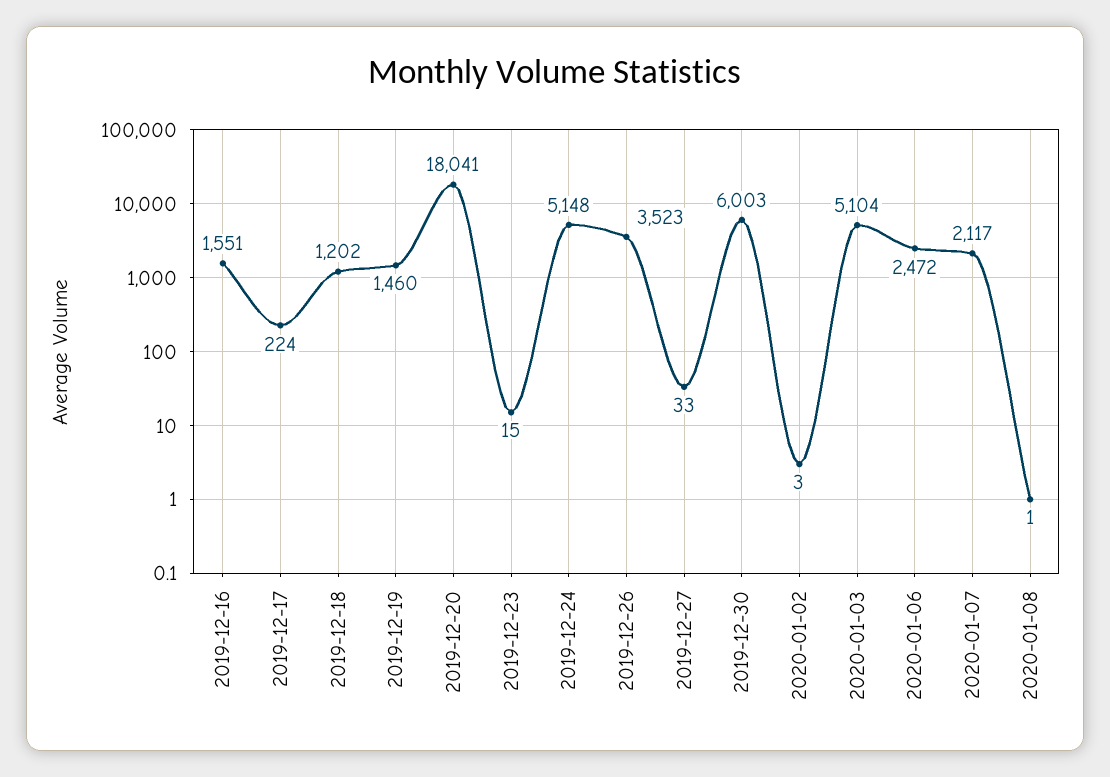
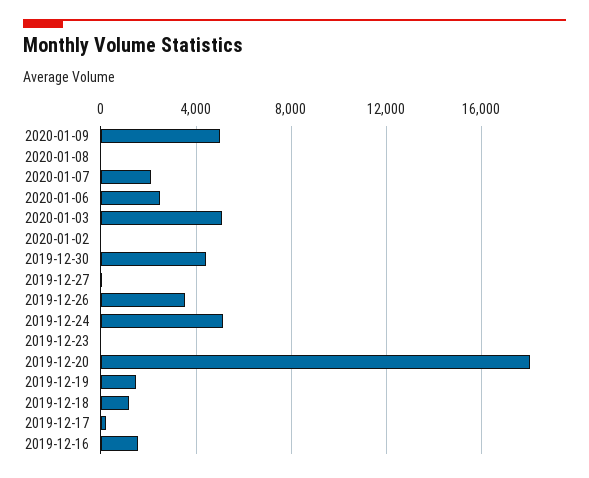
2019-12-30: 6003 -> 4500
2020-01-09: none -> 5000

